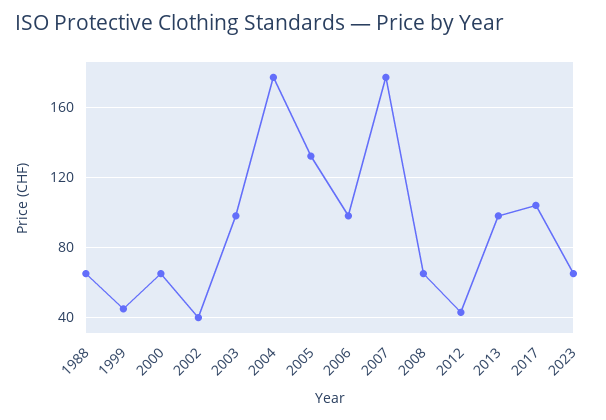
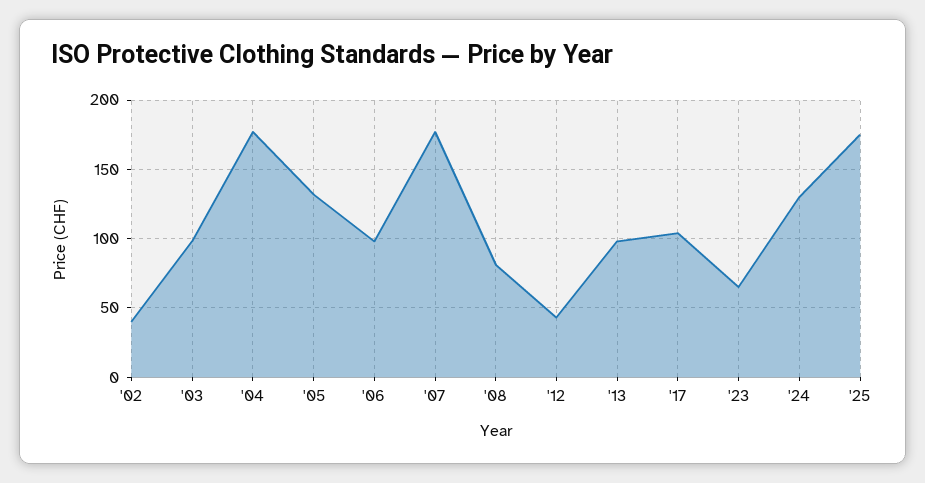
1988: 65 -> none
1999: 45 -> none
2000: 65 -> none
2008: 65 -> 80
'24: none -> 130
'25: none -> 175

